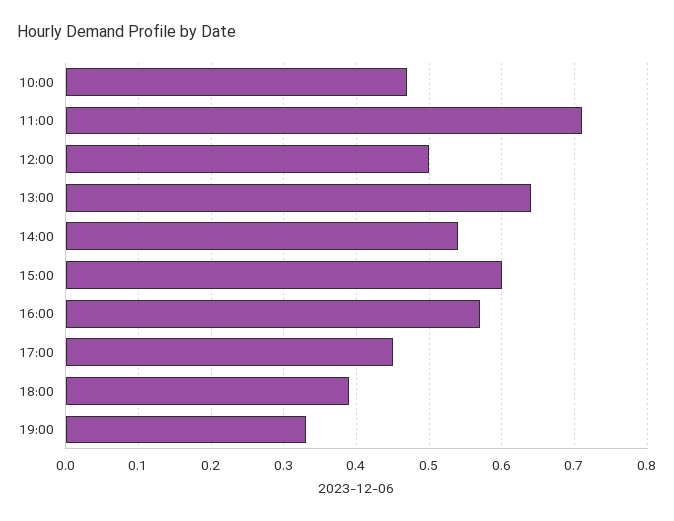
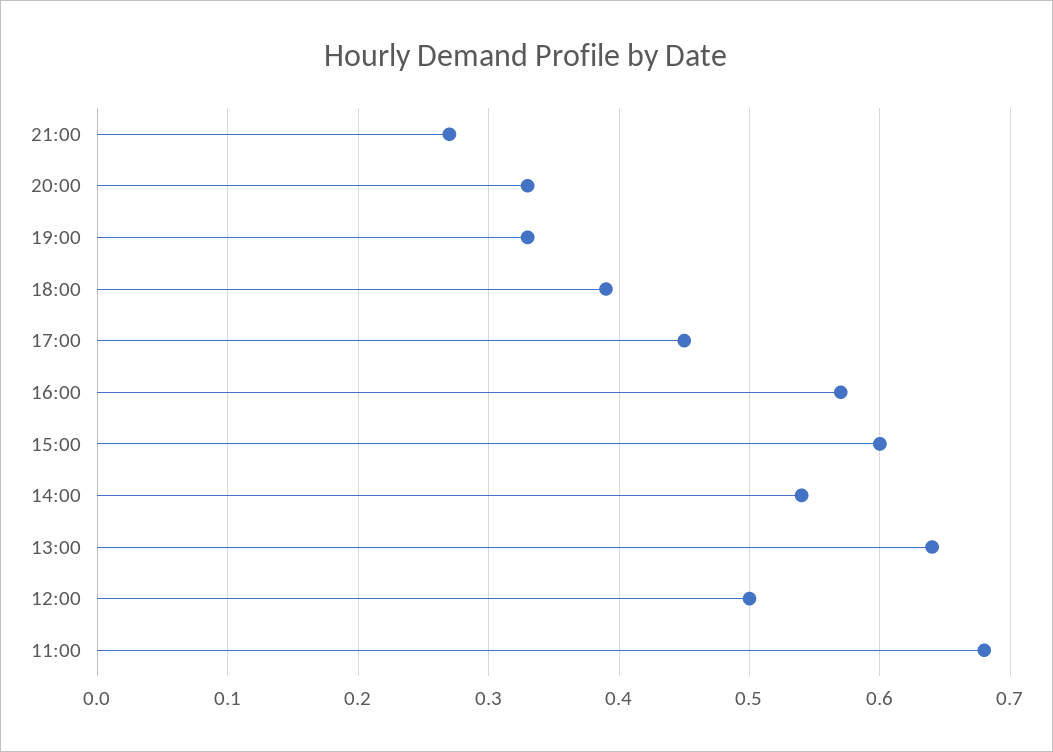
10:00: 0.47 -> none
11:00: 0.71 -> 0.68
21:00: none -> 0.27
20:00: none -> 0.33

